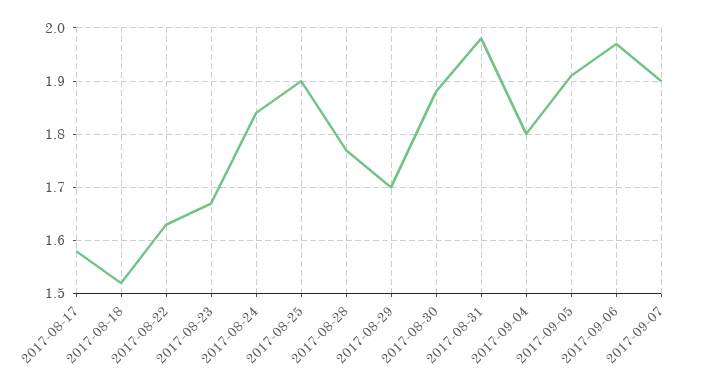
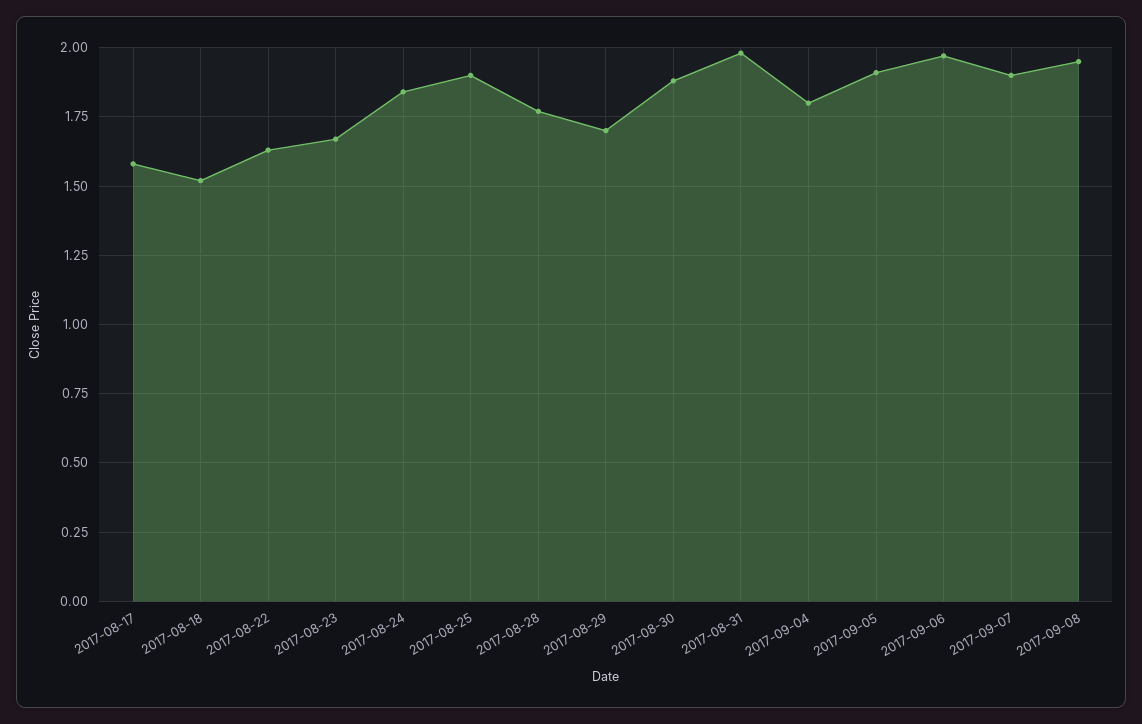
2017-09-08: none -> 1.95

